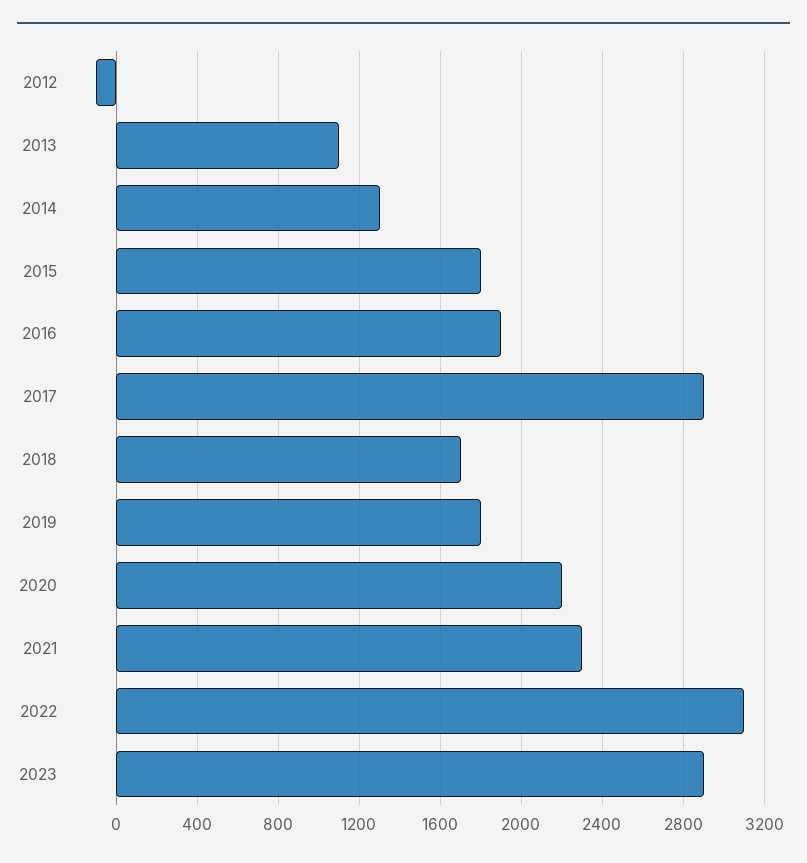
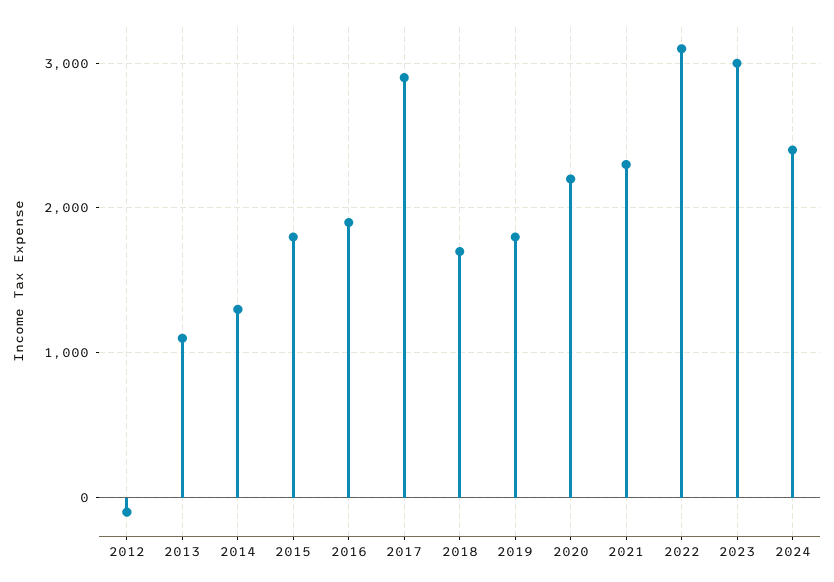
2023: 2900 -> 3000
2024: none -> 2400

